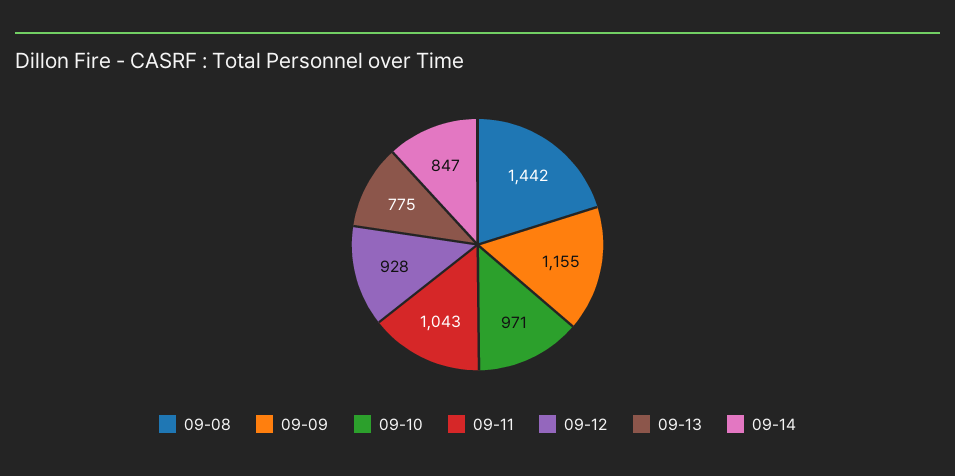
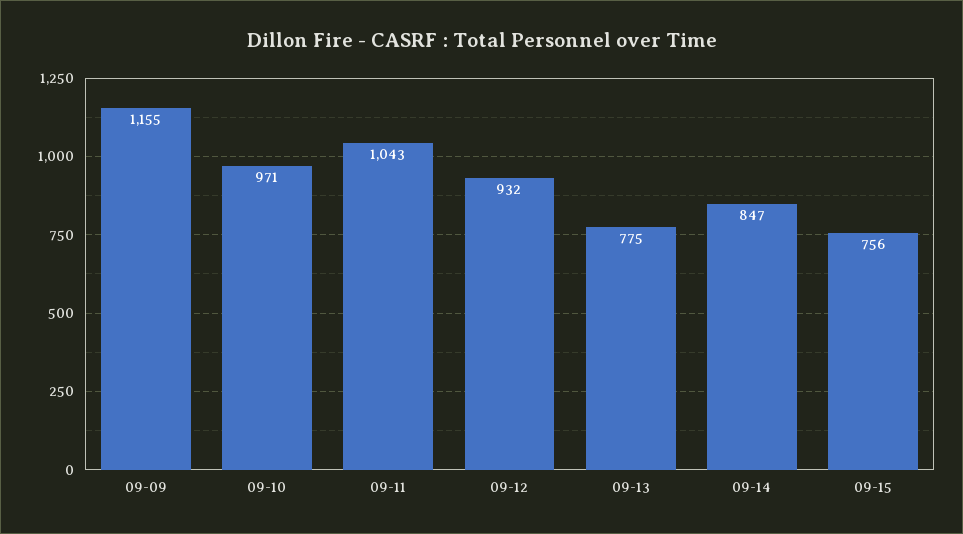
09-08: 1442 -> none
09-12: 928 -> 932
09-15: none -> 756

